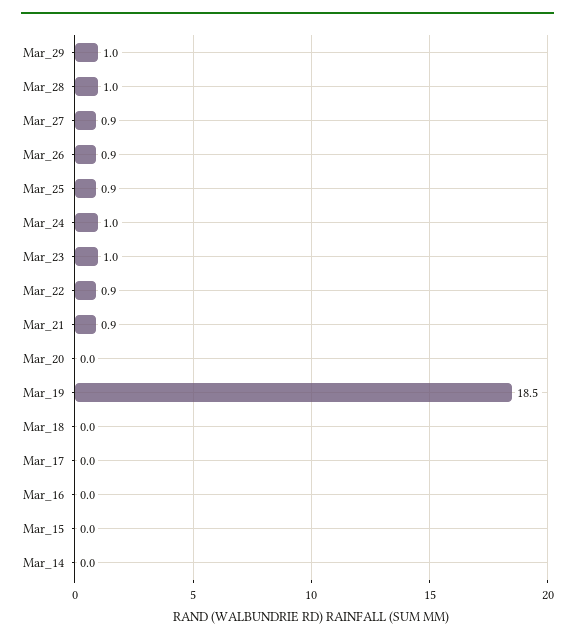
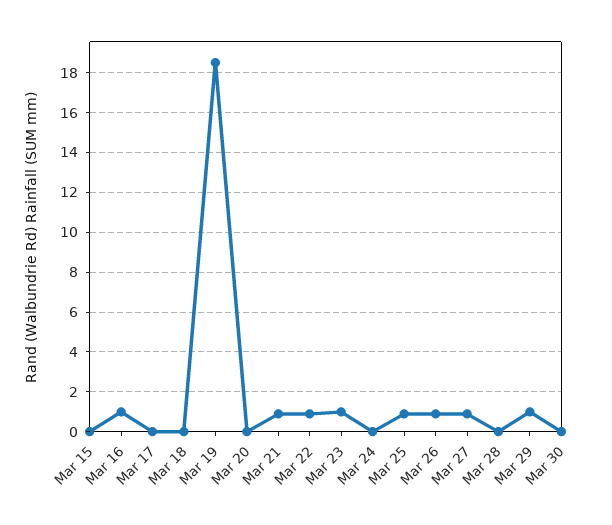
Mar_28: 1 -> 0
Mar_24: 1 -> 0
Mar_16: 0 -> 1
Mar_14: 0 -> none
Mar 30: none -> 0

